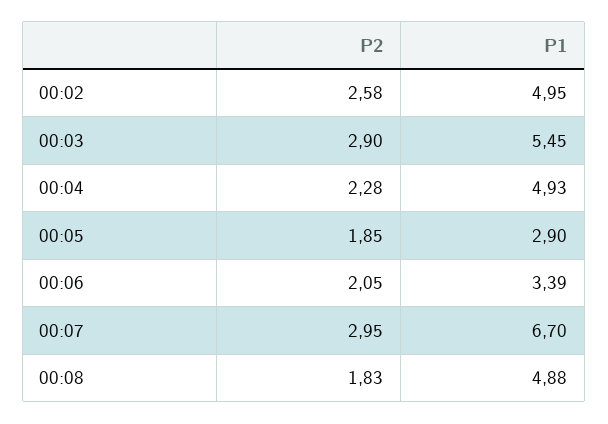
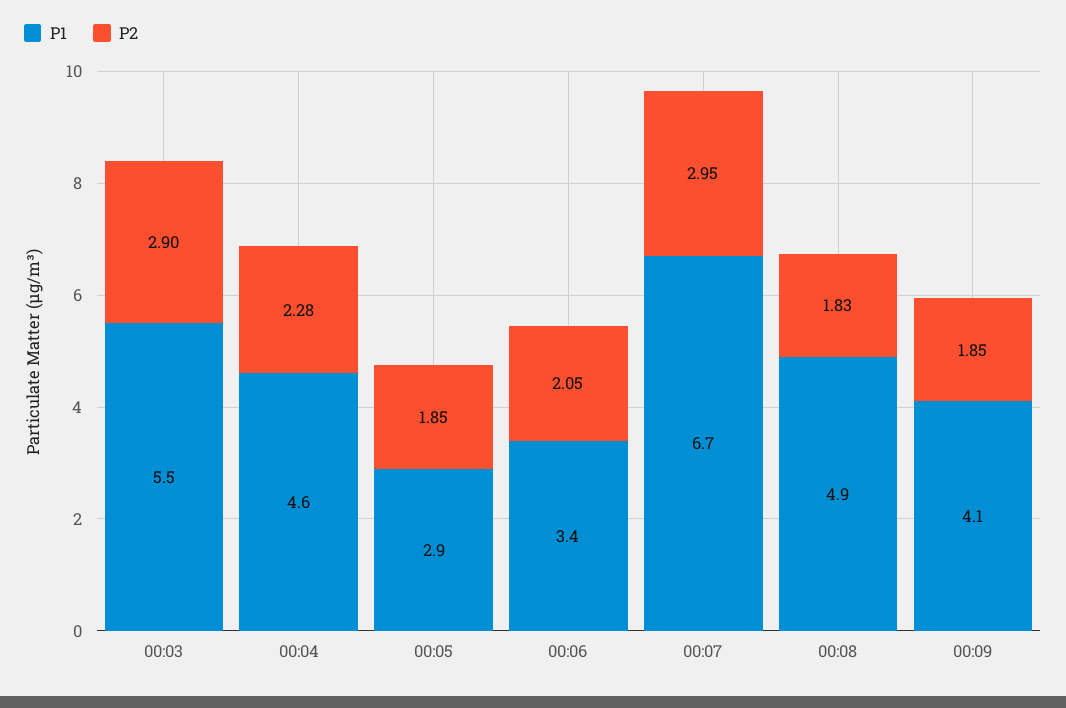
P2, 00:02: 2.58 -> none
P1, 00:02: 4.95 -> none
P1, 00:04: 4.93 -> 4.6
P1, 00:09: none -> 4.1
P2, 00:09: none -> 1.85

